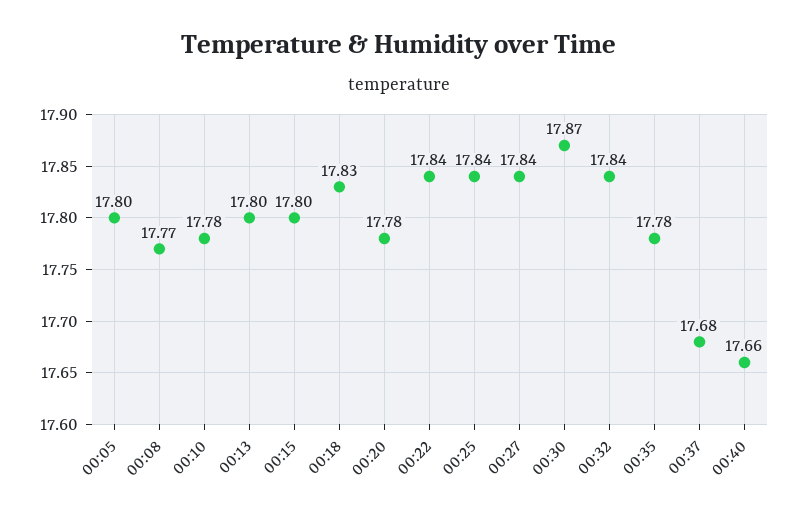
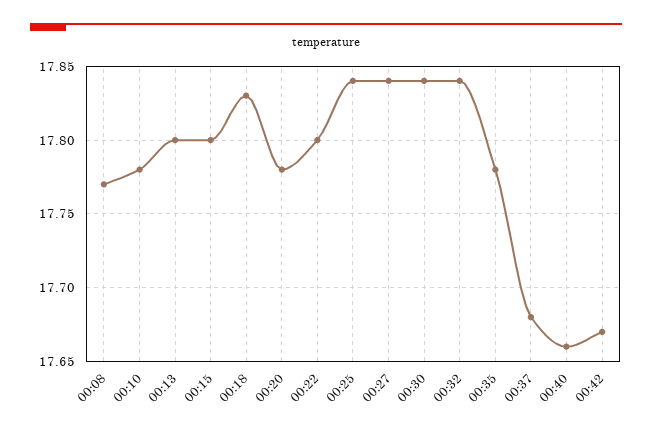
00:05: 17.8 -> none
00:22: 17.84 -> 17.8
00:30: 17.87 -> 17.84
00:42: none -> 17.67

